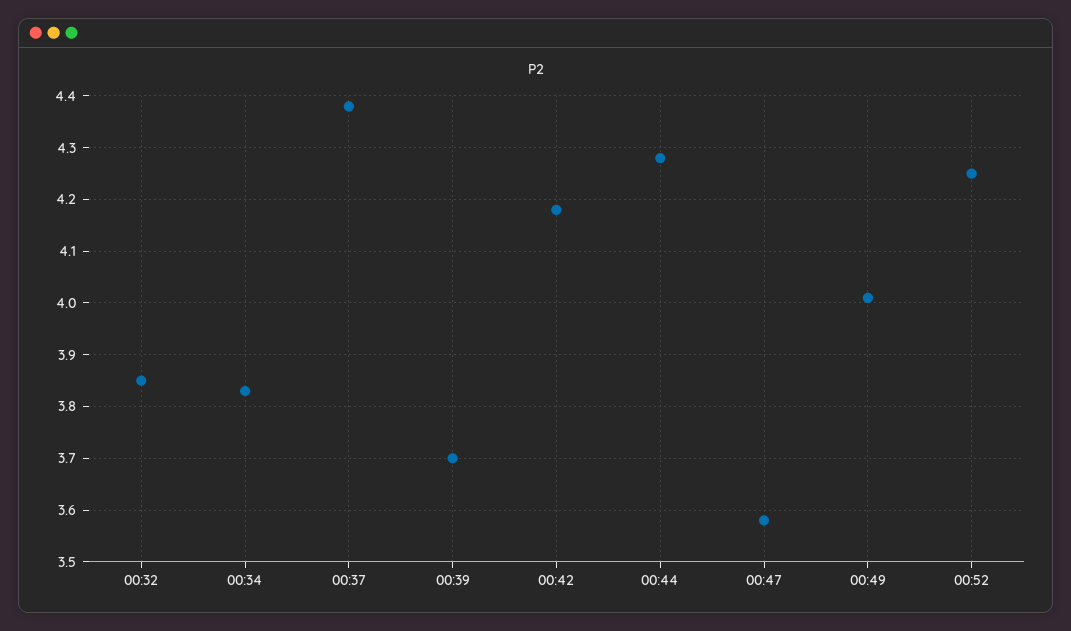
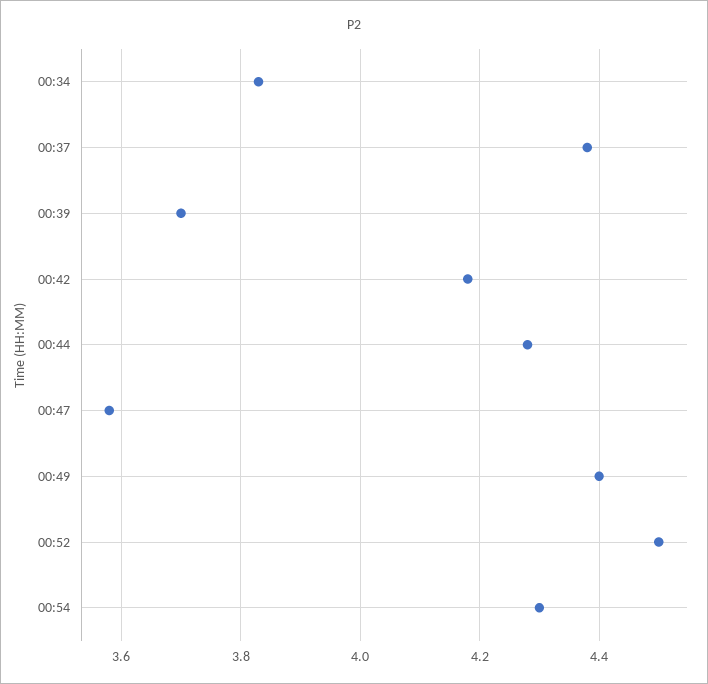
00:32: 3.85 -> none
00:49: 4 -> 4.4
00:52: 4.25 -> 4.5
00:54: none -> 4.3

